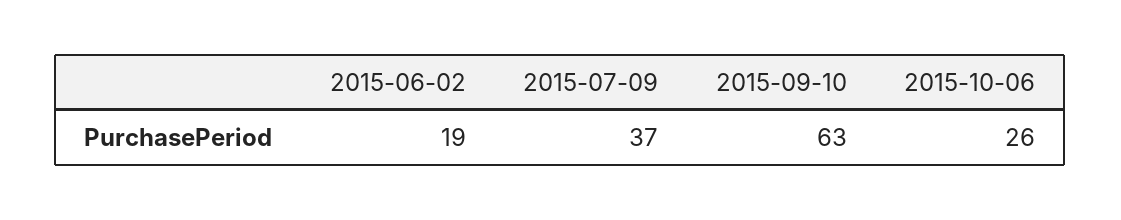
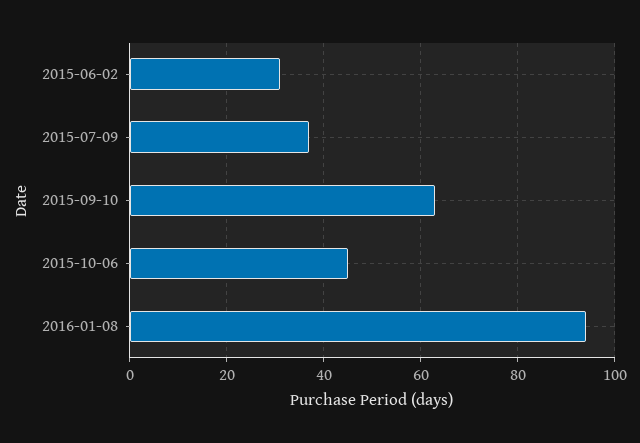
2015-06-02: 19 -> 30
2015-10-06: 26 -> 45
2016-01-08: none -> 95

